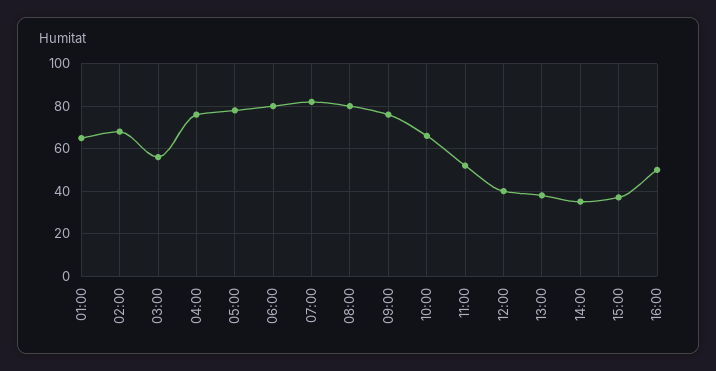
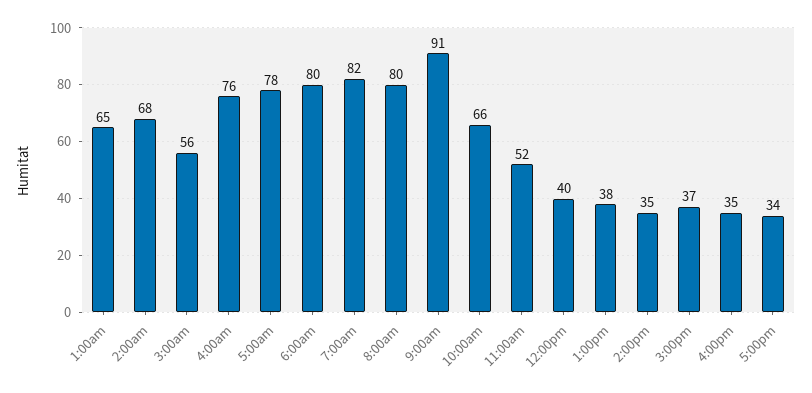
09:00: 75 -> 91
16:00: 50 -> 35
5:00pm: none -> 34

